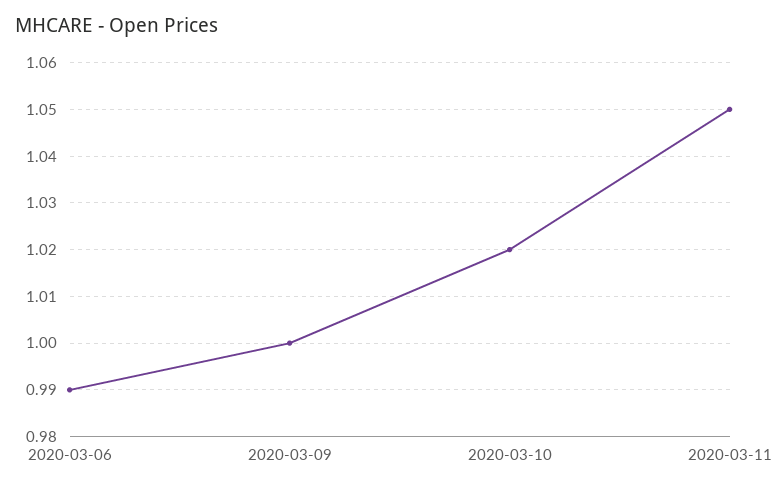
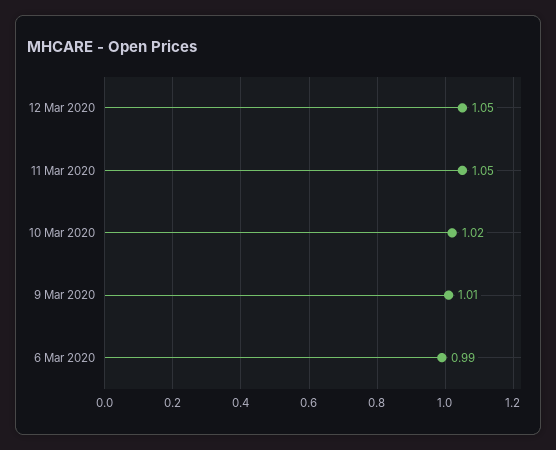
2020-03-09: 1 -> 1.01
12 Mar 2020: none -> 1.05

